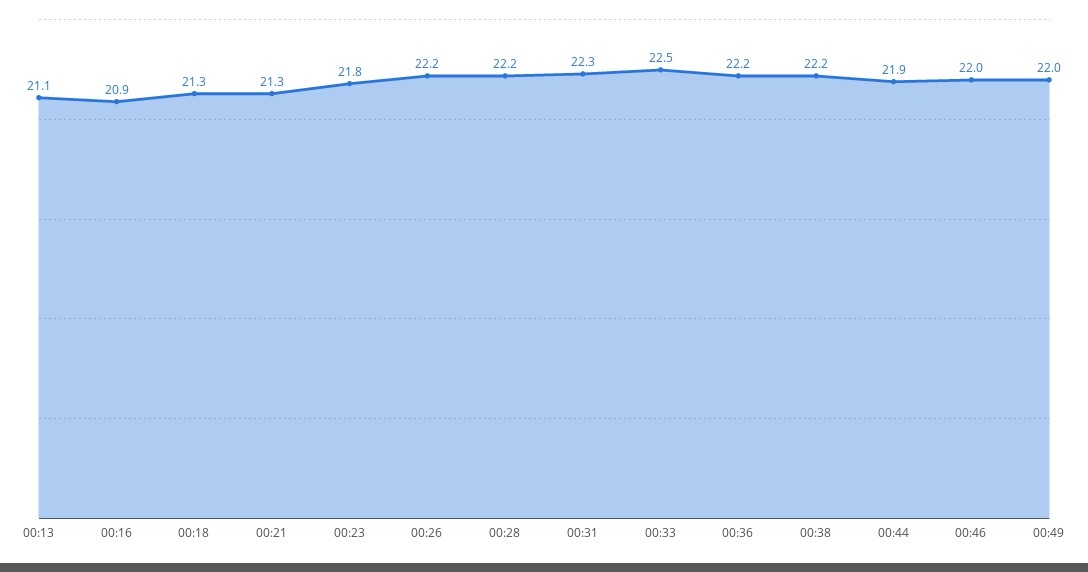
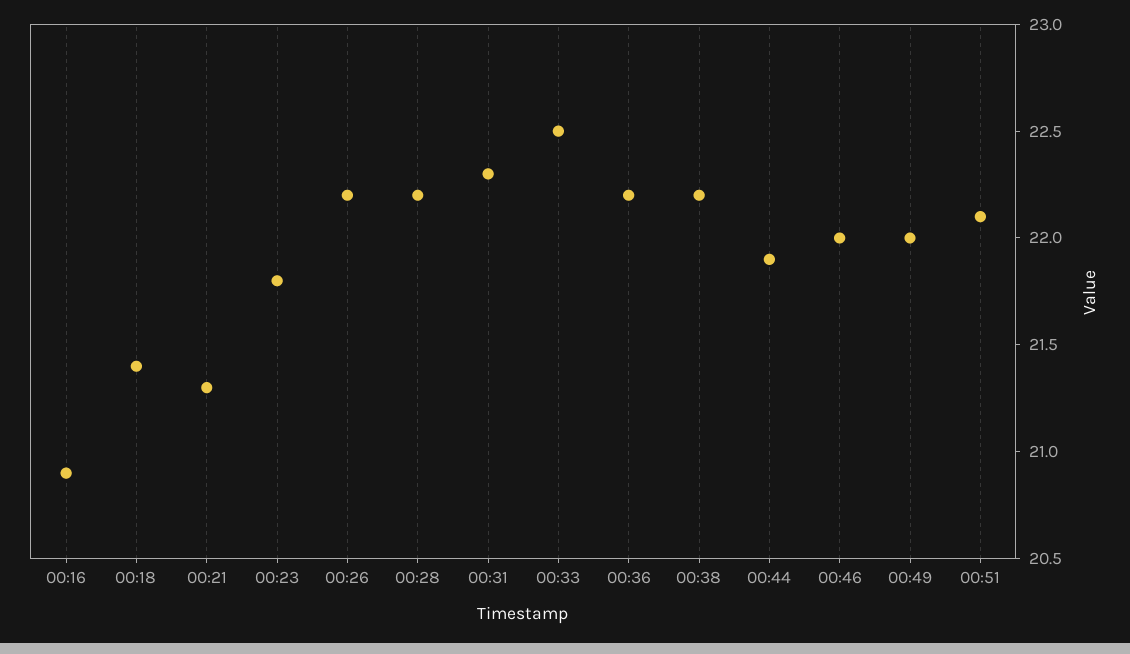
00:13: 21.1 -> none
00:18: 21.3 -> 21.4
00:51: none -> 22.1

